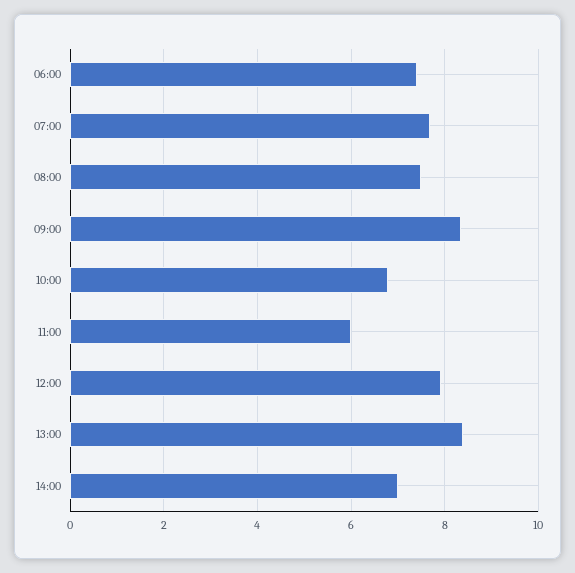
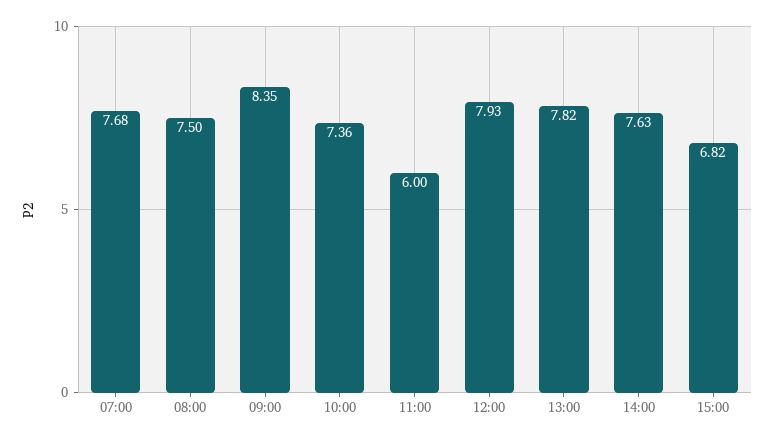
06:00: 7.4 -> none
10:00: 6.8 -> 7.36
13:00: 8.4 -> 7.82
14:00: 7 -> 7.63
15:00: none -> 6.82

